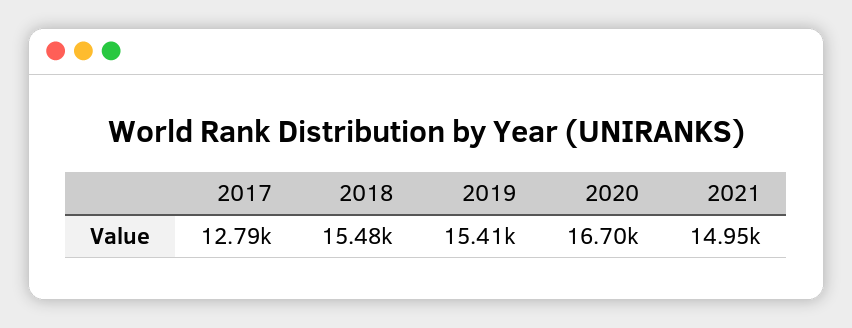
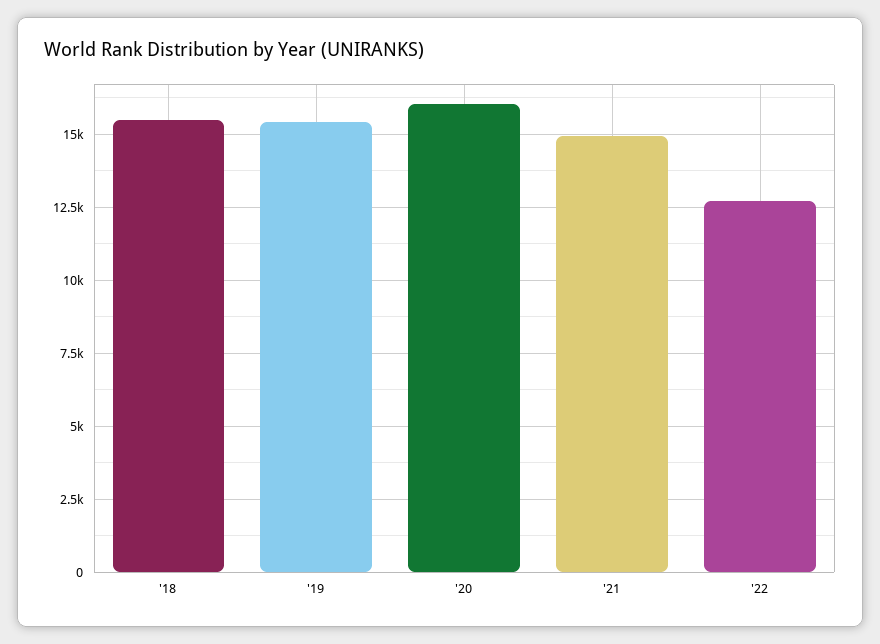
2017: 12790 -> none
2020: 16700 -> 16000
'22: none -> 12750

